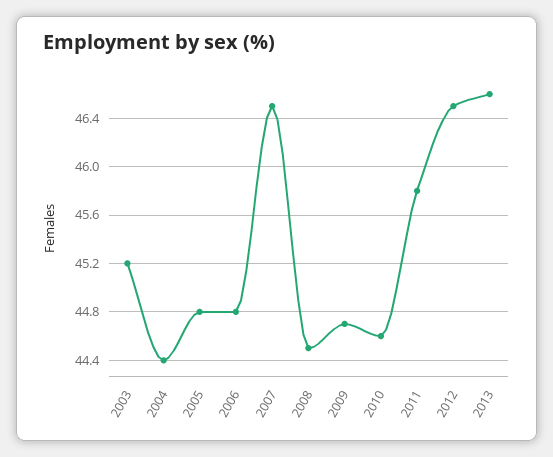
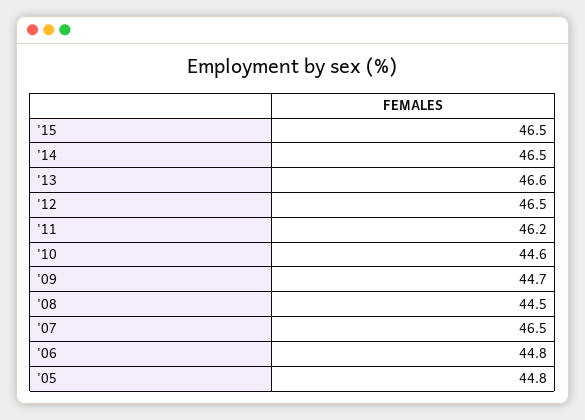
2003: 45.2 -> none
2004: 44.4 -> none
2011: 45.8 -> 46.2
'15: none -> 46.5
'14: none -> 46.5

